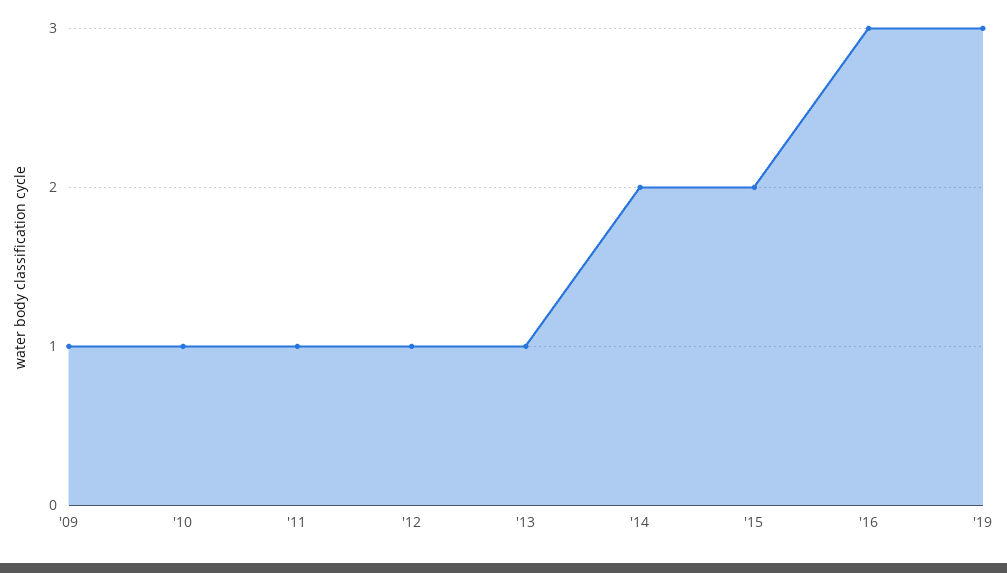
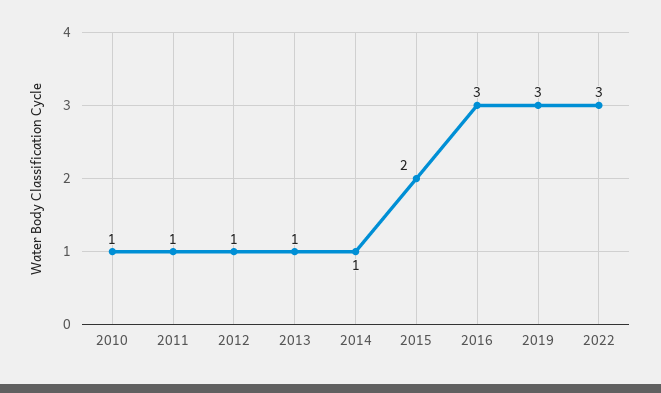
'09: 1 -> none
'14: 2 -> 1
2022: none -> 3

